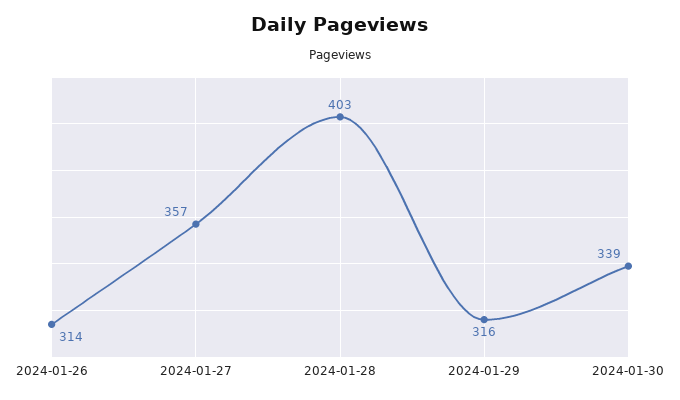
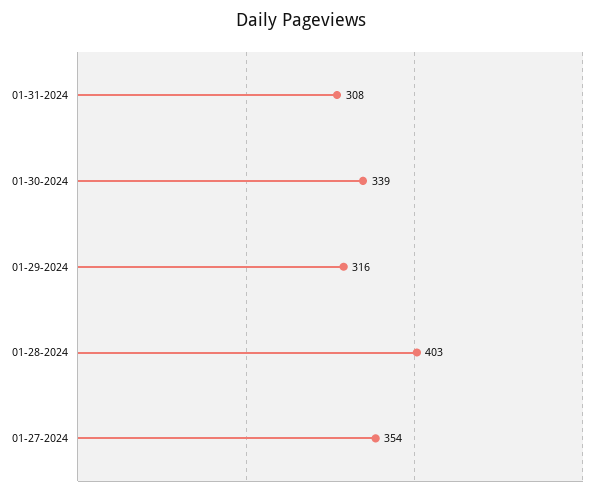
2024-01-26: 314 -> none
2024-01-27: 357 -> 354
01-31-2024: none -> 308

